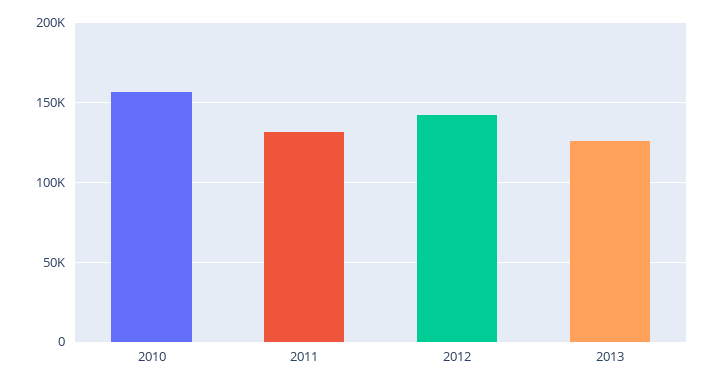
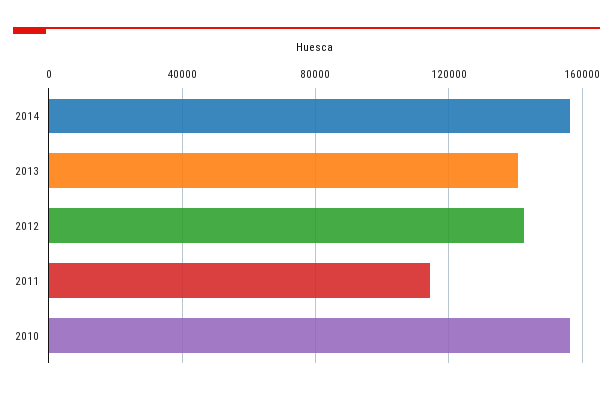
2011: 130000 -> 115000
2013: 125000 -> 140000
2014: none -> 155000

